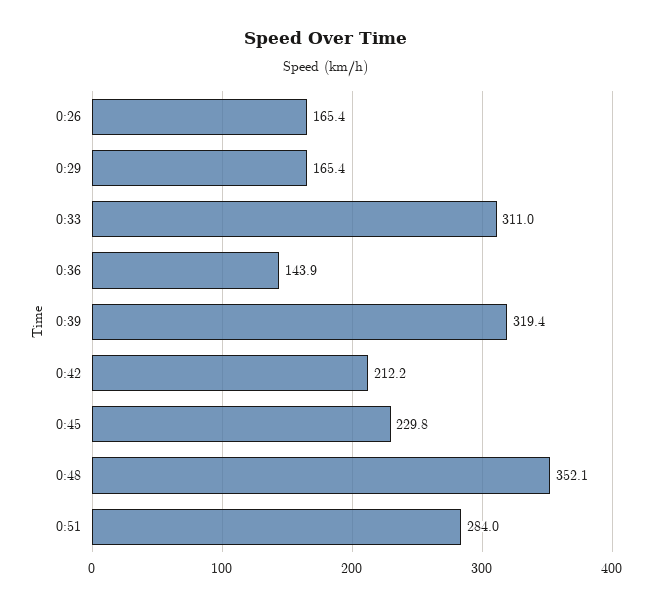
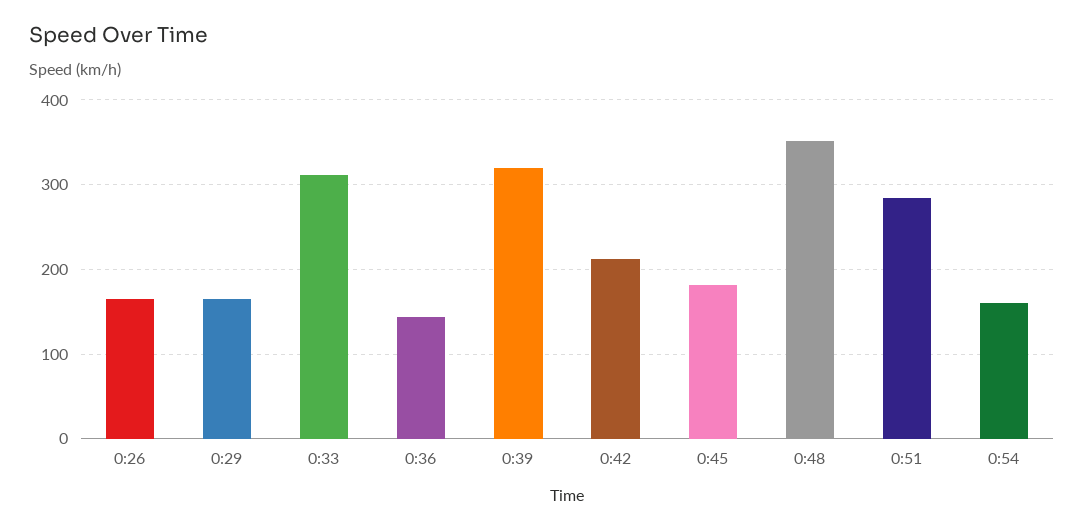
0:45: 229.8 -> 180
0:54: none -> 160

